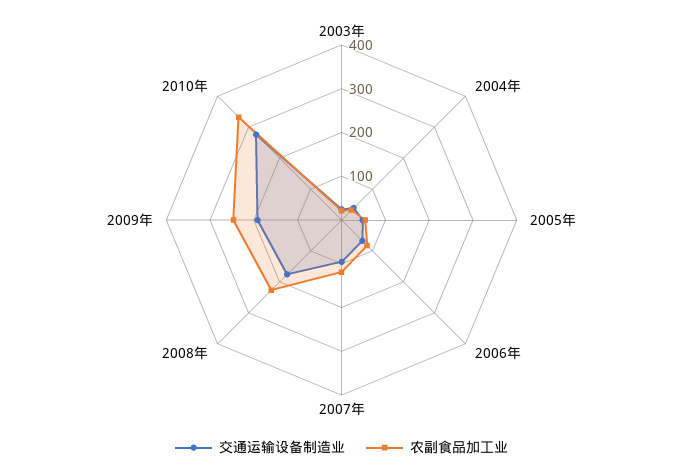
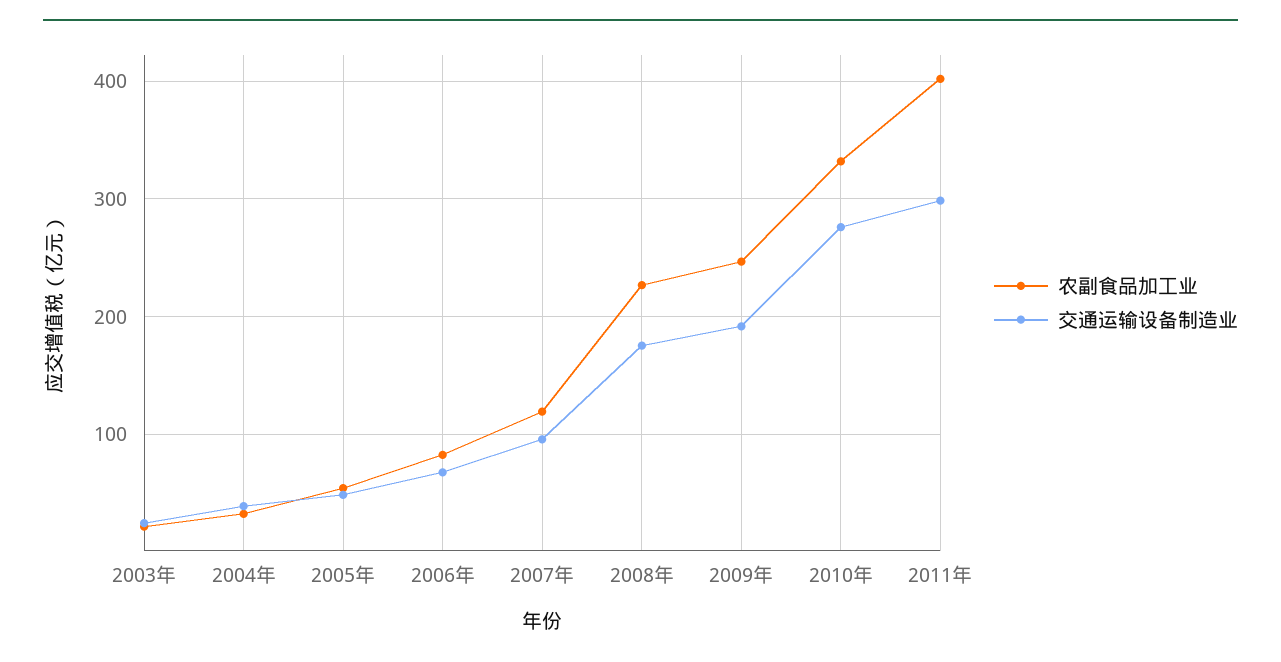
农副食品加工业, 2011年: none -> 400
交通运输设备制造业, 2011年: none -> 300

